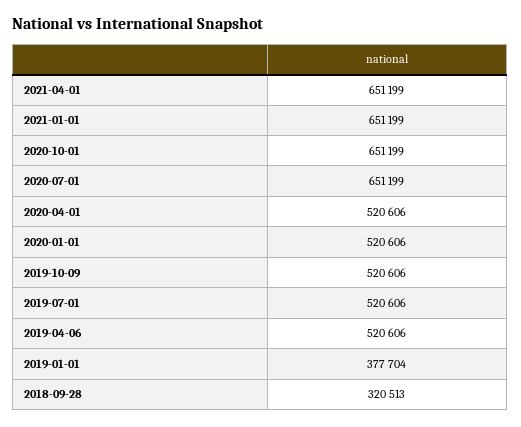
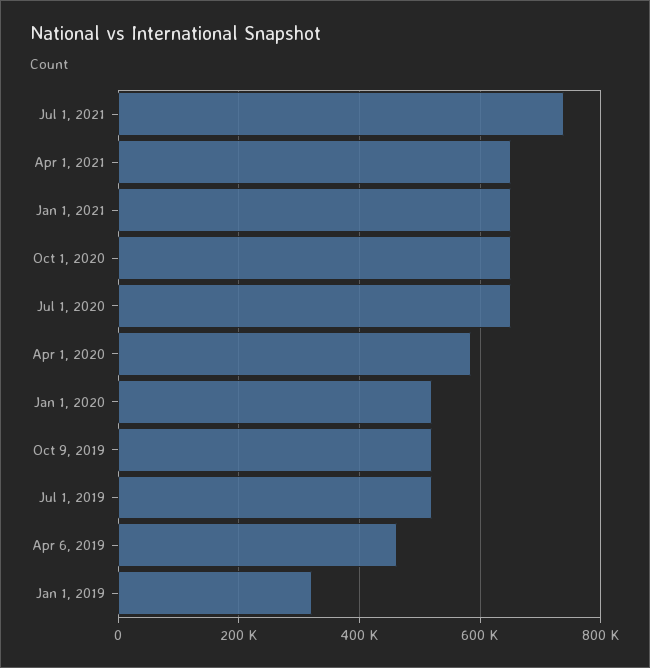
2020-04-01: 520606 -> 580000
2019-04-06: 520606 -> 460000
2019-01-01: 377704 -> 320000
2018-09-28: 320513 -> none
Jul 1, 2021: none -> 740000

